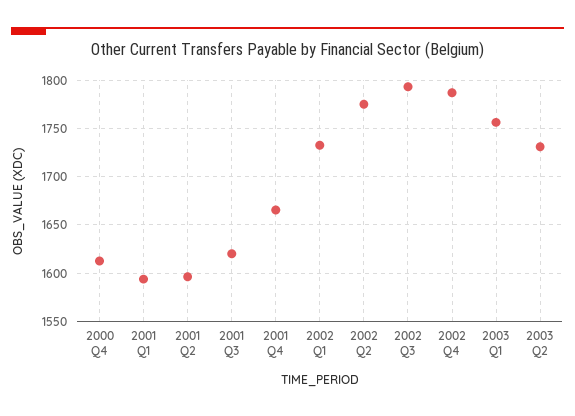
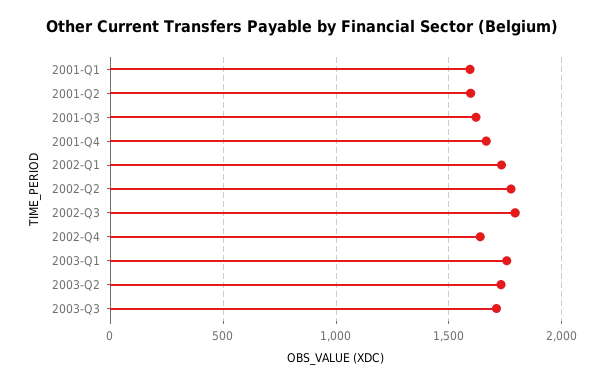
2000 Q4: 1610 -> none
2002 Q4: 1790 -> 1650
2003-Q3: none -> 1700

